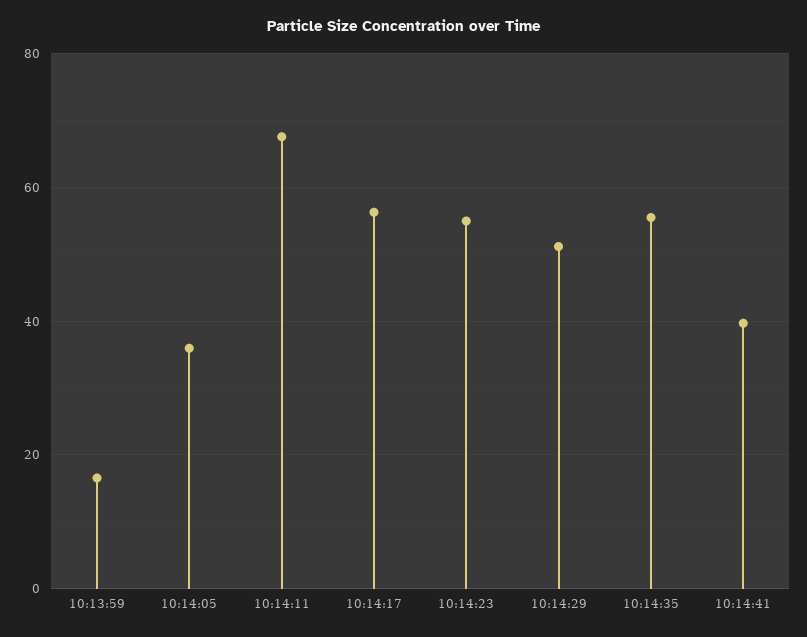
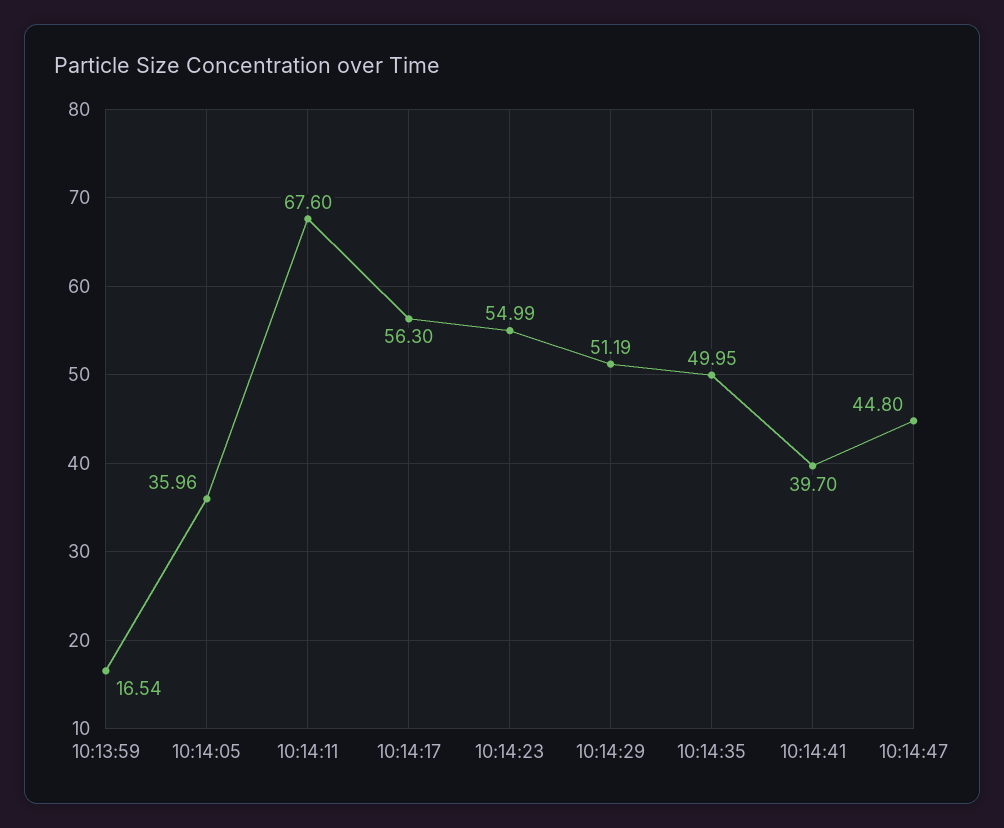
10:14:35: 56 -> 49.95
10:14:47: none -> 44.8

